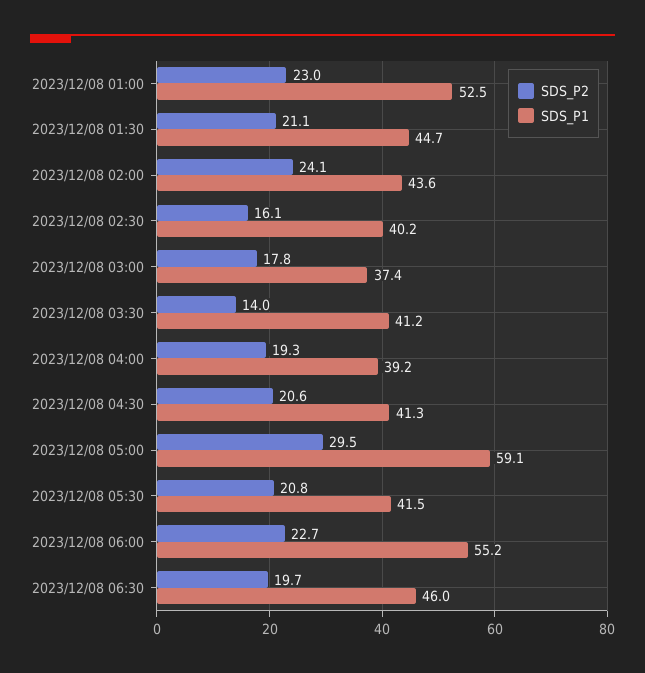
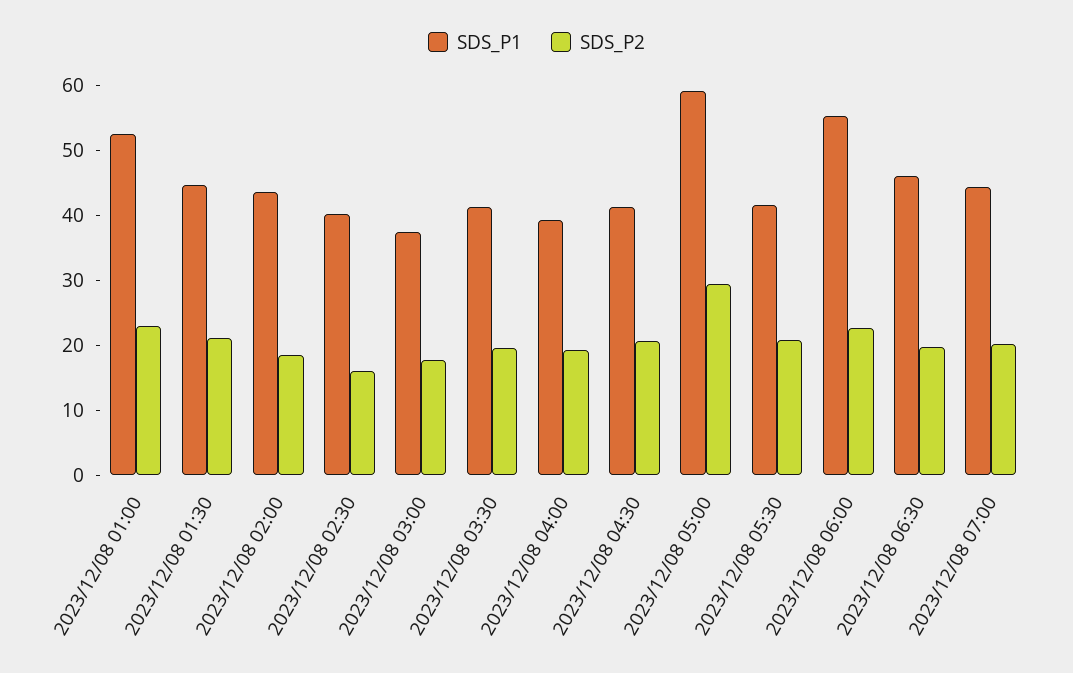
SDS_P2, 2023/12/08 02:00: 24.1 -> 18
SDS_P2, 2023/12/08 03:30: 14 -> 20
SDS_P1, 2023/12/08 07:00: none -> 44
SDS_P2, 2023/12/08 07:00: none -> 20

